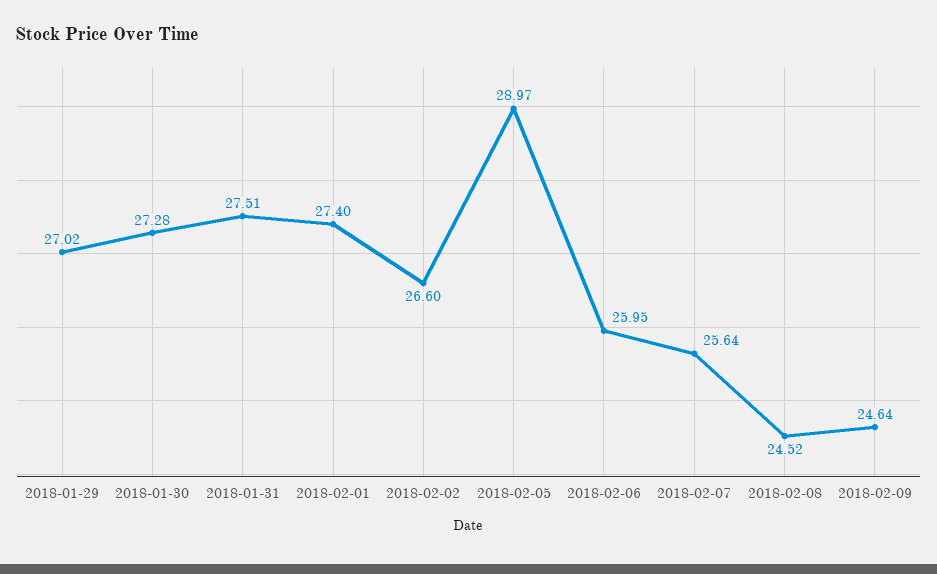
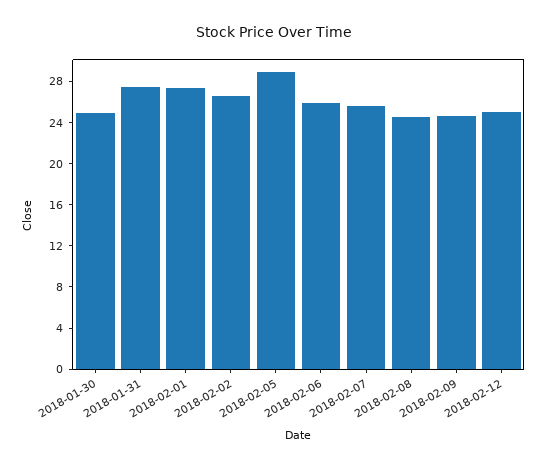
2018-01-29: 27.02 -> none
2018-01-30: 27.28 -> 25
2018-02-12: none -> 25

